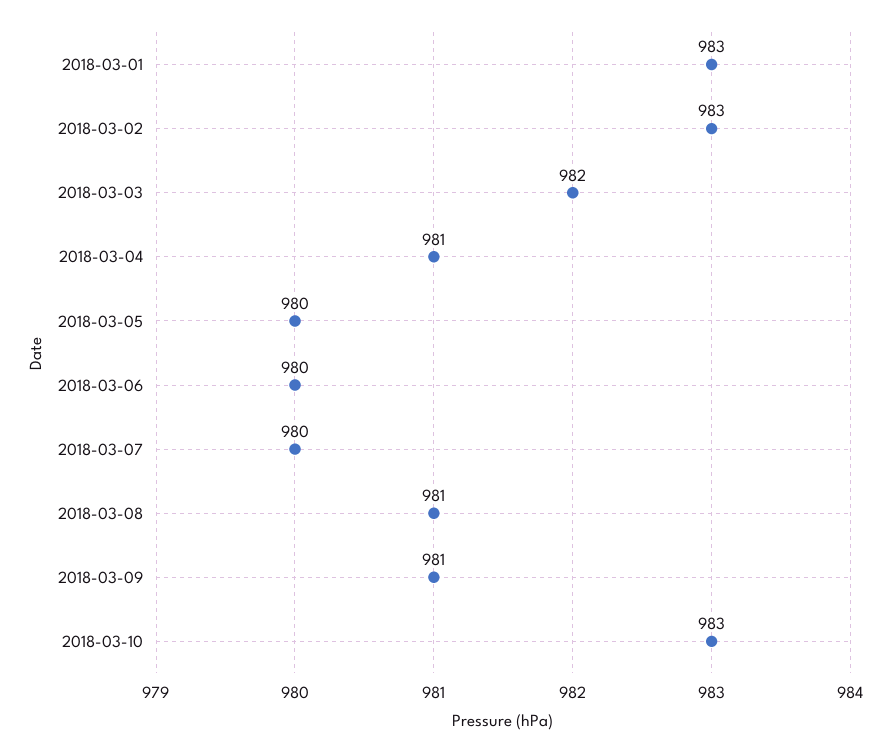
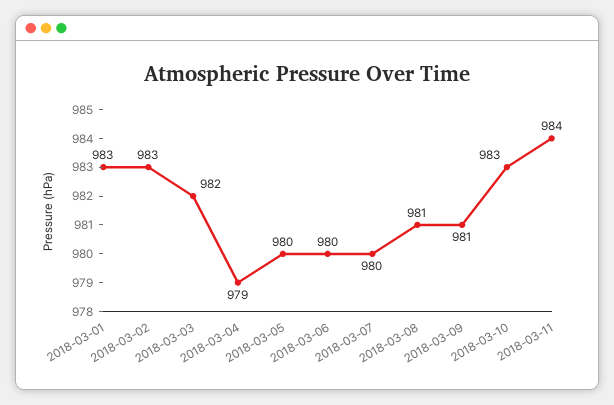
2018-03-04: 981 -> 979
2018-03-11: none -> 984

